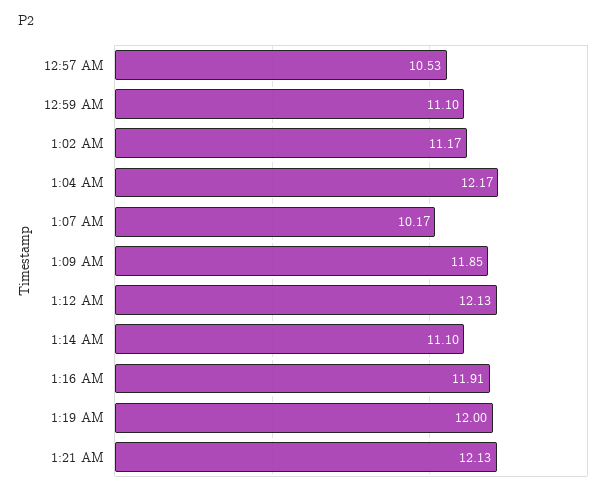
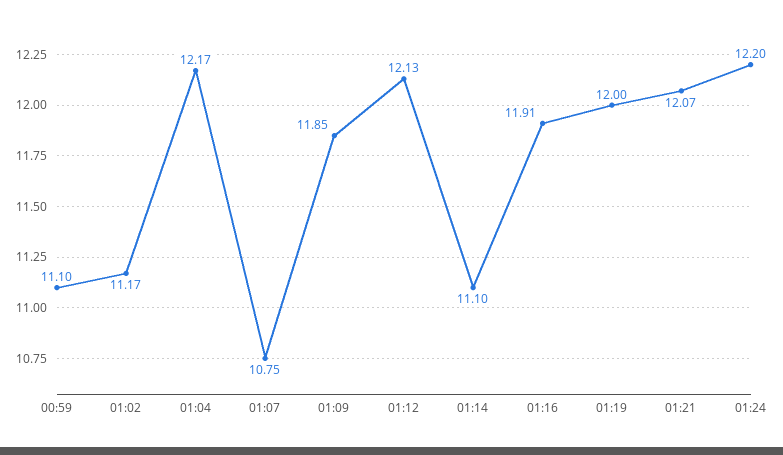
12:57 AM: 10.53 -> none
1:07 AM: 10.17 -> 10.75
1:21 AM: 12.13 -> 12.07
01:24: none -> 12.2

